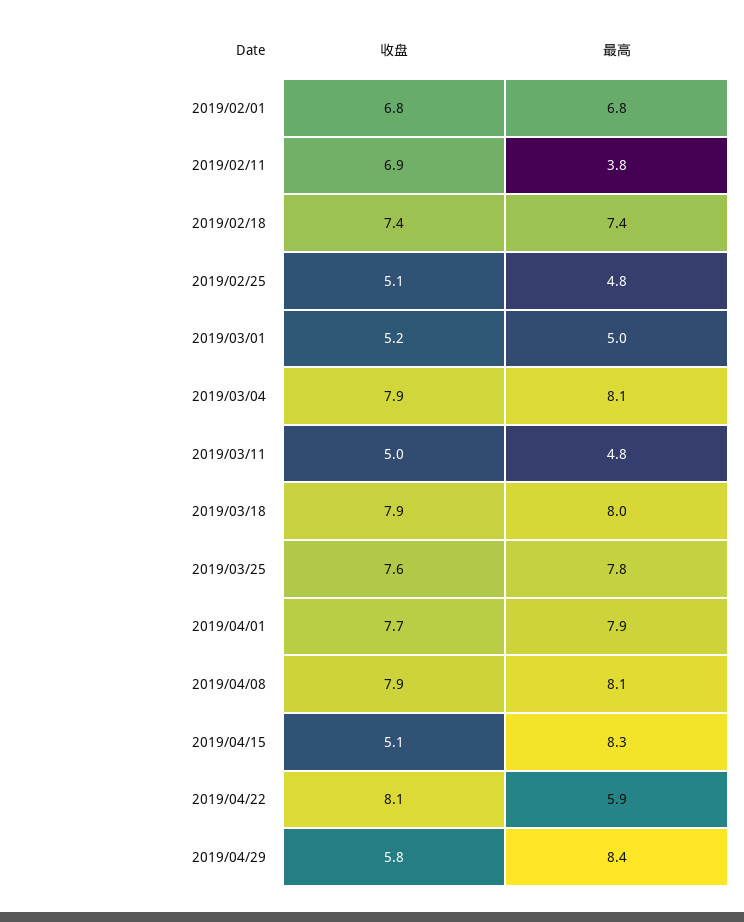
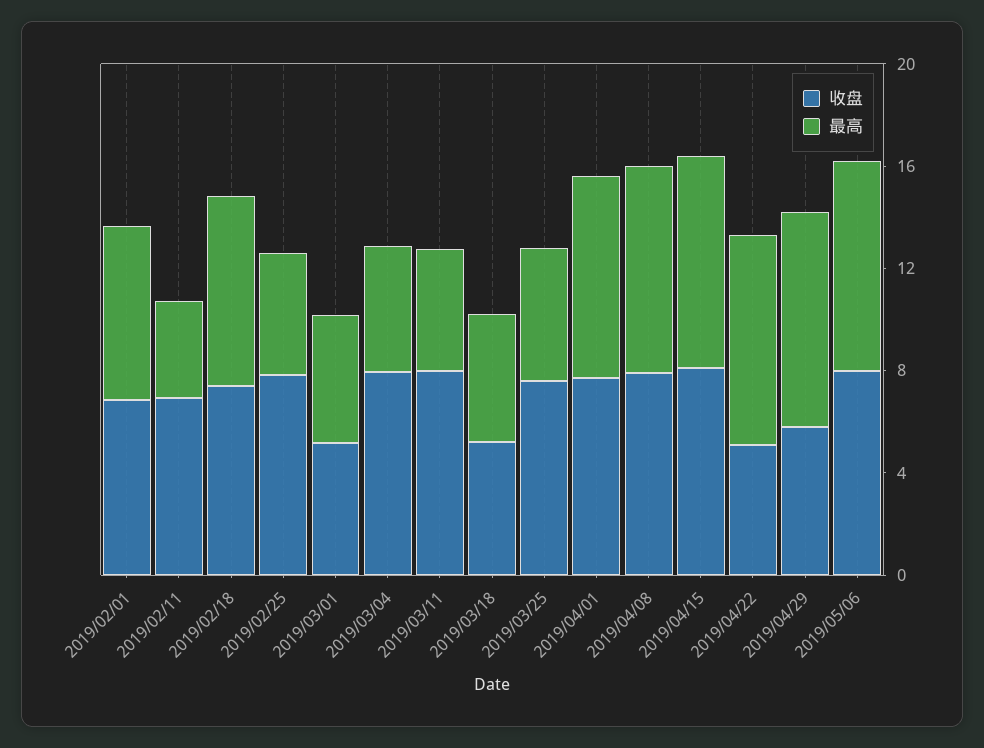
收盘, 2019/02/25: 5.1 -> 8
最高, 2019/03/04: 8.1 -> 5
收盘, 2019/03/11: 5 -> 8
收盘, 2019/03/18: 7.9 -> 5
最高, 2019/03/18: 8 -> 5
最高, 2019/03/25: 7.8 -> 5
收盘, 2019/04/15: 5.1 -> 8
收盘, 2019/04/22: 8.1 -> 5
最高, 2019/04/22: 5.9 -> 8
收盘, 2019/05/06: none -> 8
最高, 2019/05/06: none -> 8

